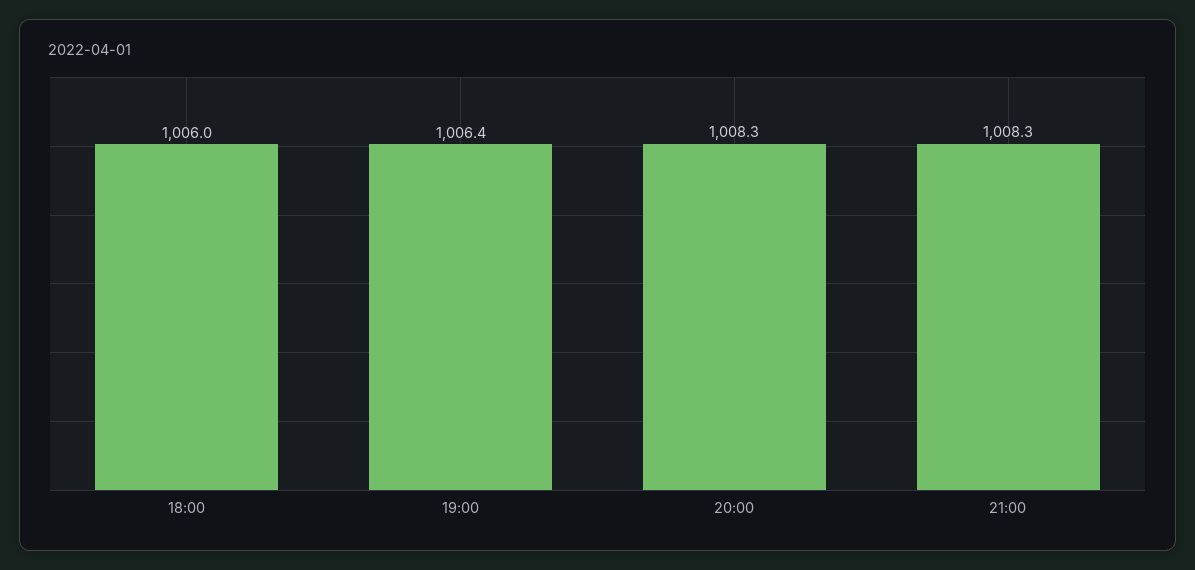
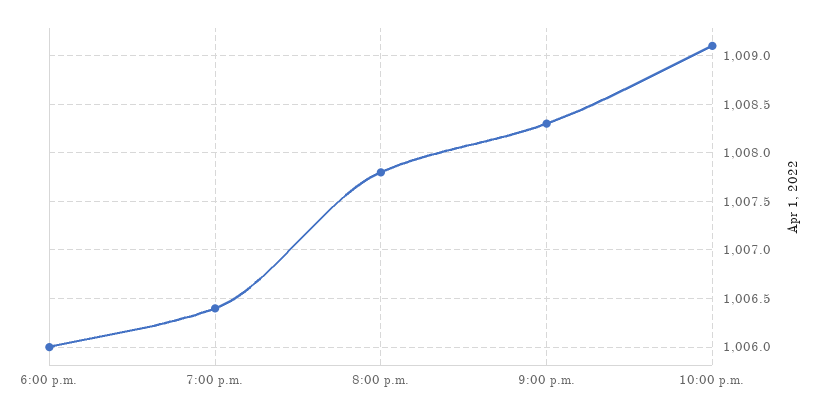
20:00: 1008.3 -> 1007.8
10:00 p.m.: none -> 1009.1

